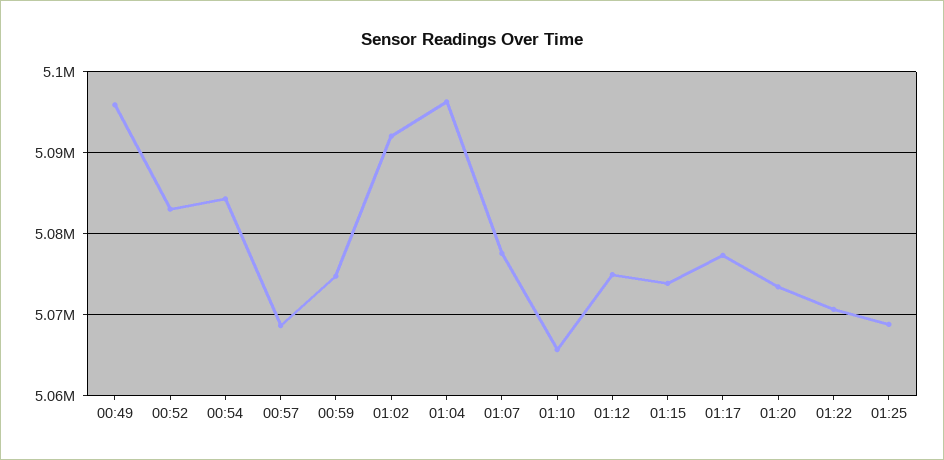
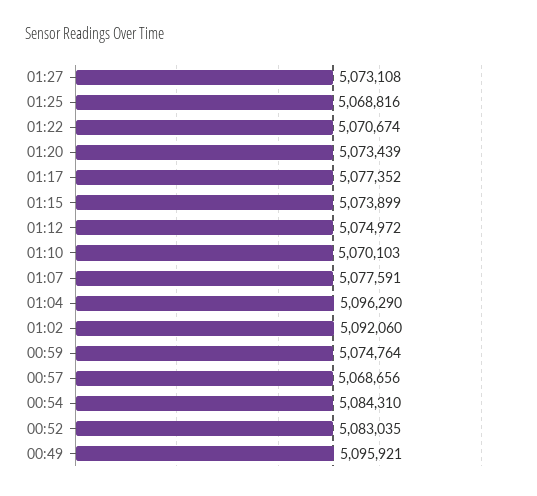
01:10: 5066000 -> 5070103
01:27: none -> 5073108

